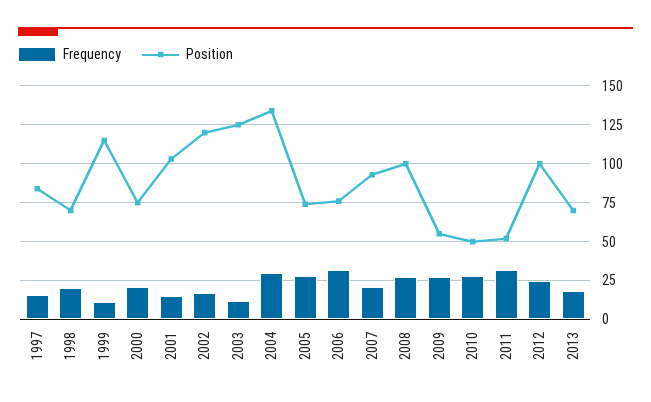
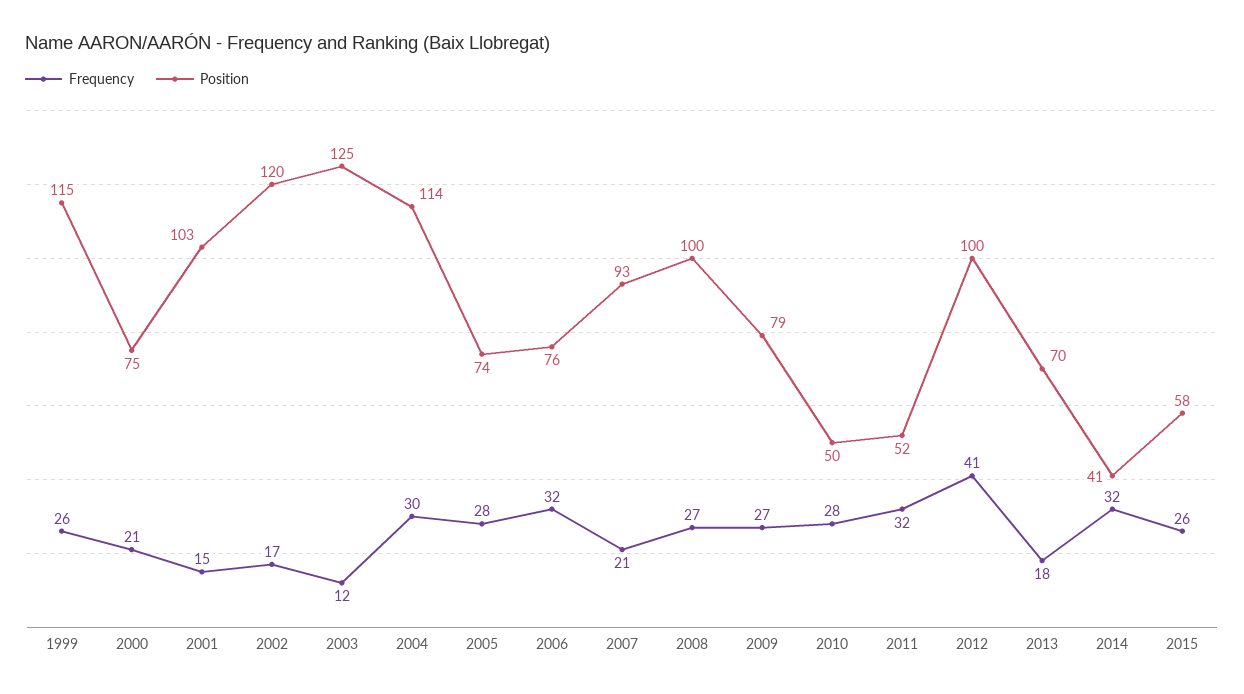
Frequency, 1997: 15 -> none
Position, 1997: 85 -> none
Frequency, 1998: 20 -> none
Position, 1998: 70 -> none
Frequency, 1999: 10 -> 26
Position, 2004: 135 -> 114
Position, 2009: 55 -> 79
Frequency, 2012: 25 -> 41
Frequency, 2014: none -> 32
Position, 2014: none -> 41
Frequency, 2015: none -> 26
Position, 2015: none -> 58

